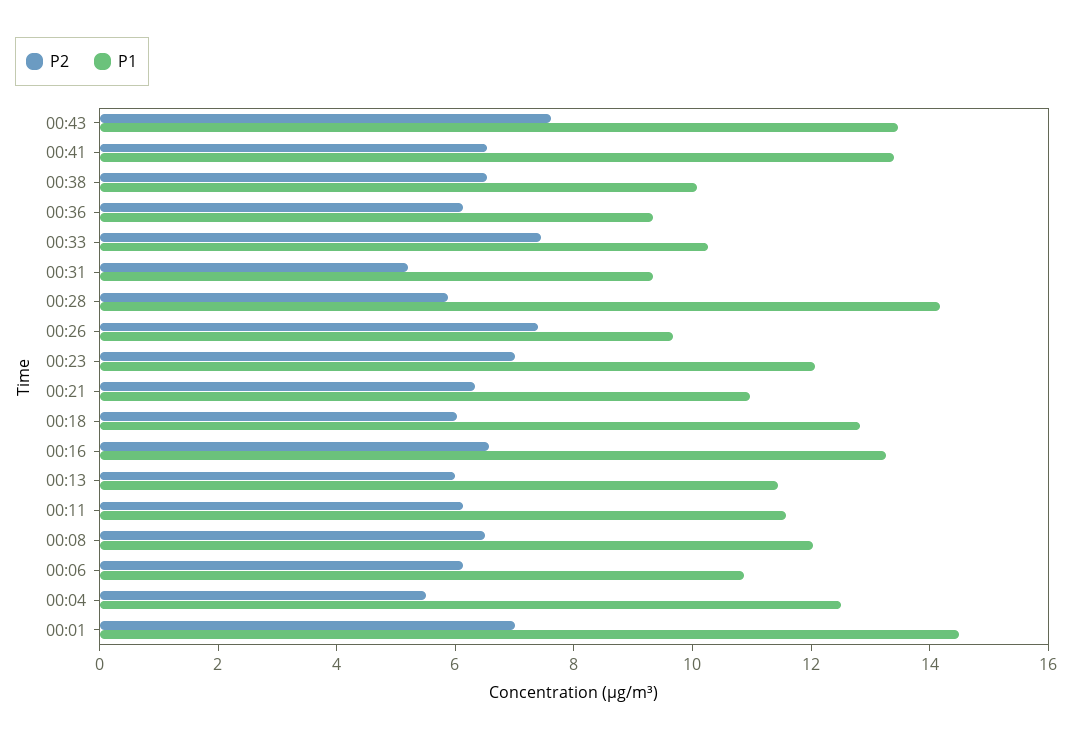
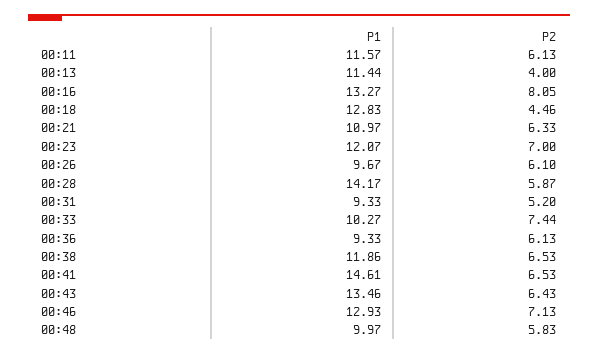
P2, 00:43: 7.5 -> 6.43
P1, 00:41: 13.5 -> 14.61
P1, 00:38: 10 -> 11.86
P2, 00:26: 7.5 -> 6.1
P2, 00:18: 6 -> 4.46
P2, 00:16: 6.5 -> 8.05
P2, 00:13: 6 -> 4
P2, 00:08: 6.5 -> none
P1, 00:08: 12 -> none
P2, 00:06: 6 -> none
P1, 00:06: 11 -> none
P2, 00:04: 5.5 -> none
P1, 00:04: 12.5 -> none
P2, 00:01: 7 -> none
P1, 00:01: 14.5 -> none
P1, 00:46: none -> 12.93
P2, 00:46: none -> 7.13
P1, 00:48: none -> 9.97
P2, 00:48: none -> 5.83

